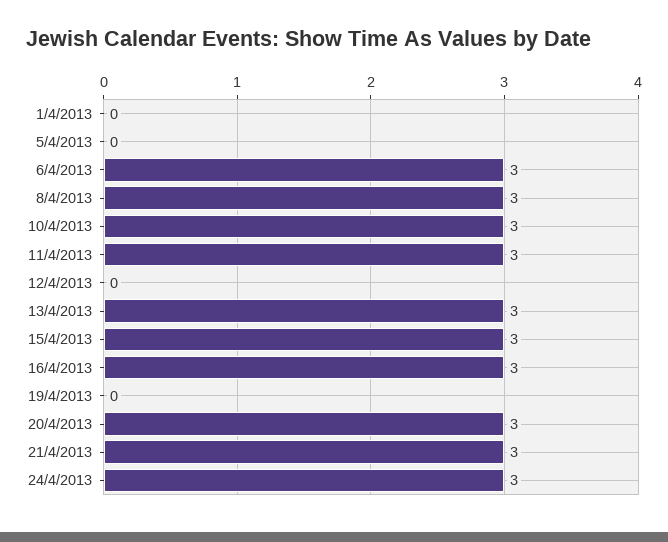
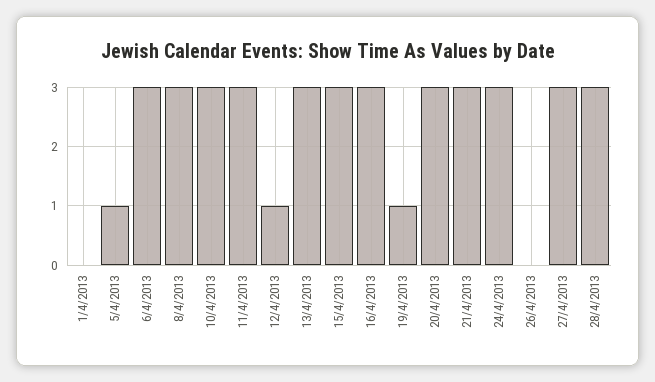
5/4/2013: 0 -> 1
12/4/2013: 0 -> 1
19/4/2013: 0 -> 1
26/4/2013: none -> 0
27/4/2013: none -> 3
28/4/2013: none -> 3

